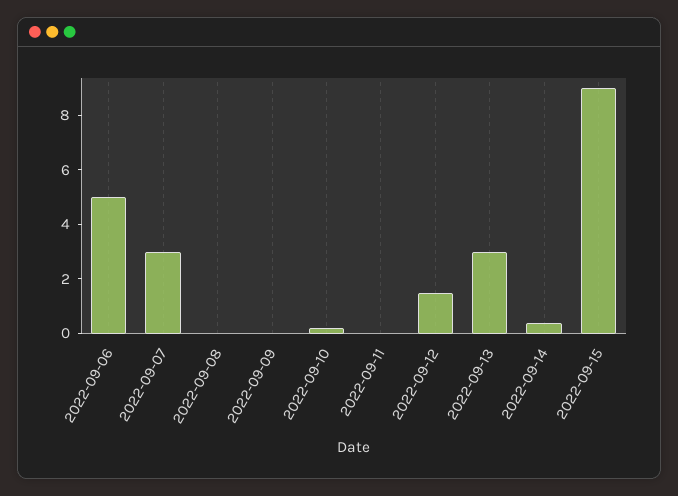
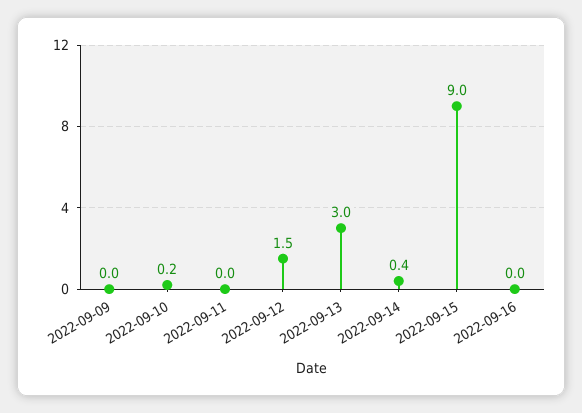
2022-09-06: 5 -> none
2022-09-07: 3 -> none
2022-09-08: 0 -> none
2022-09-16: none -> 0

